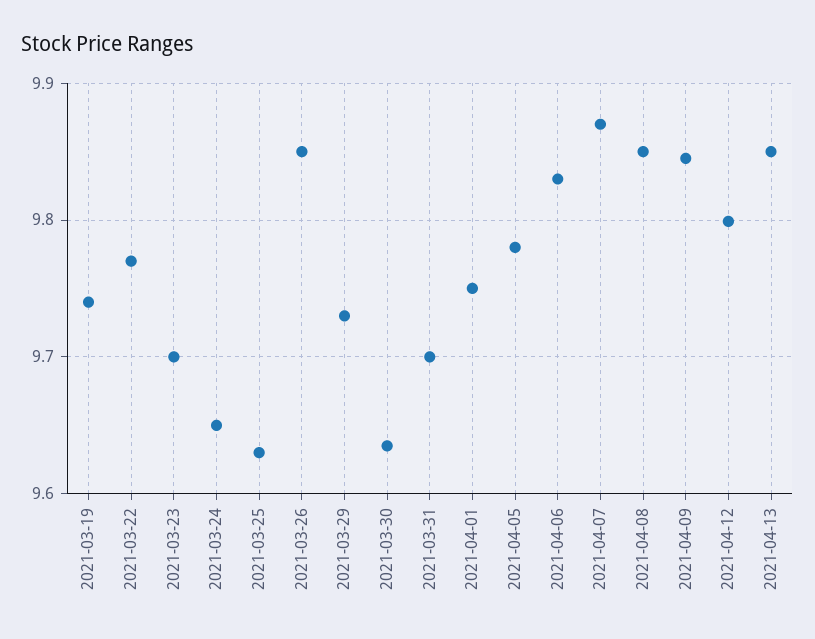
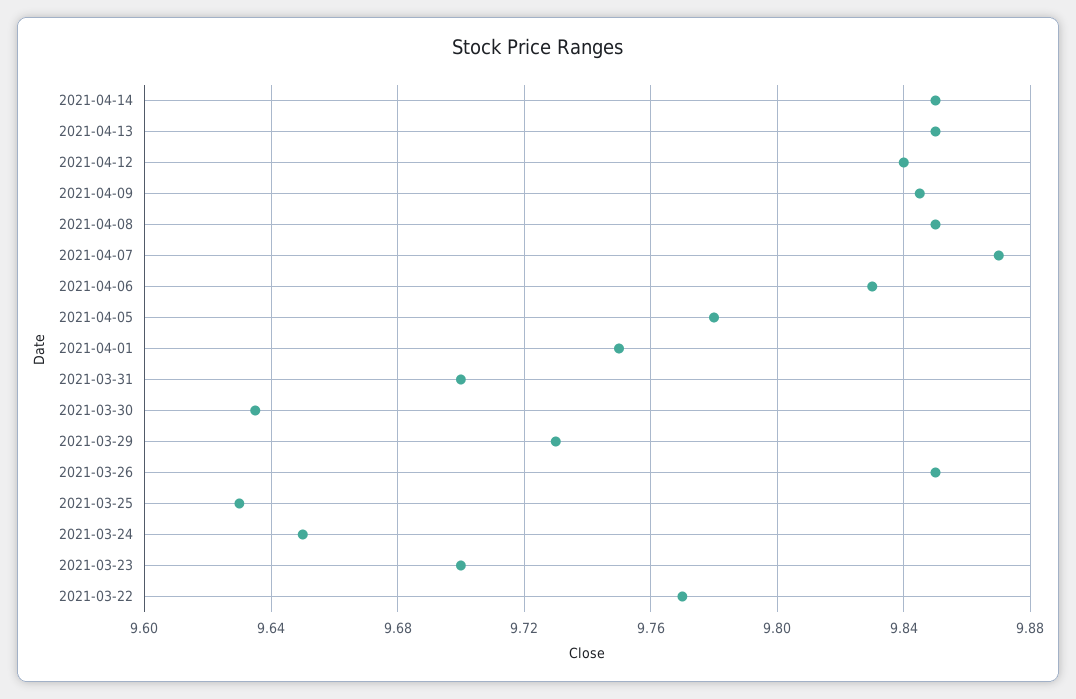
2021-03-19: 9.74 -> none
2021-04-12: 9.8 -> 9.84
2021-04-14: none -> 9.85

